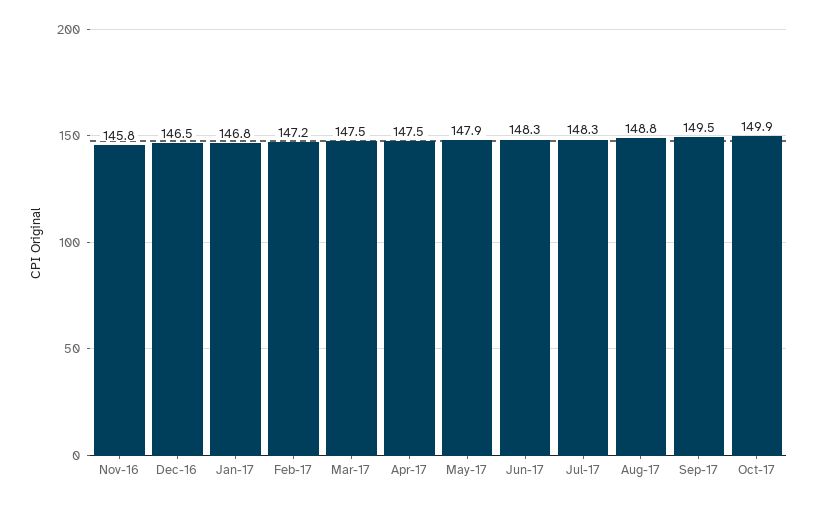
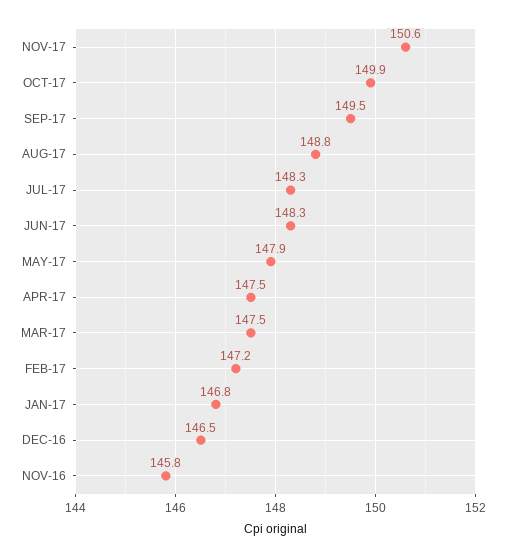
NOV-17: none -> 150.6

